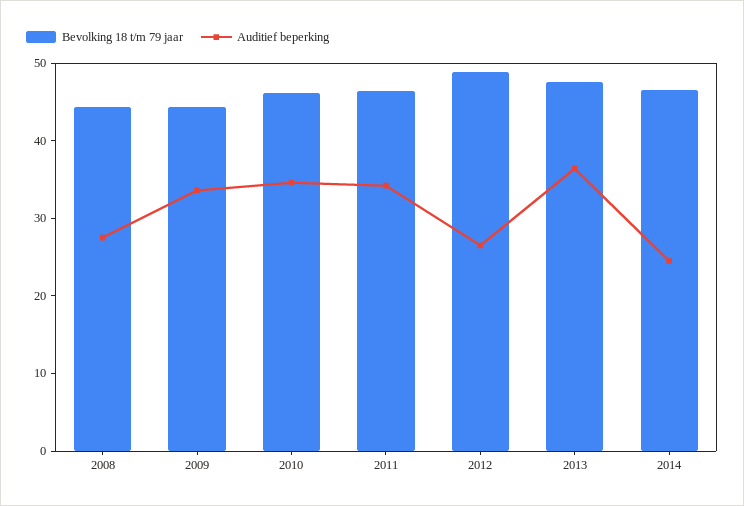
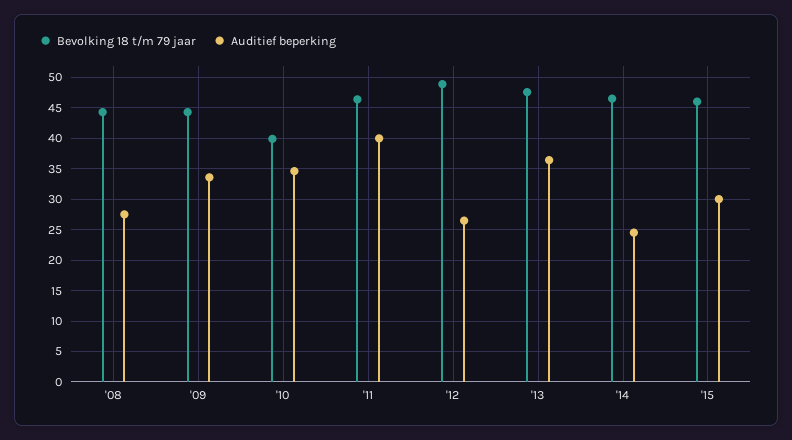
Bevolking 18 t/m 79 jaar, 2010: 46 -> 40
Auditief beperking, 2011: 34 -> 40
Bevolking 18 t/m 79 jaar, '15: none -> 46
Auditief beperking, '15: none -> 30

